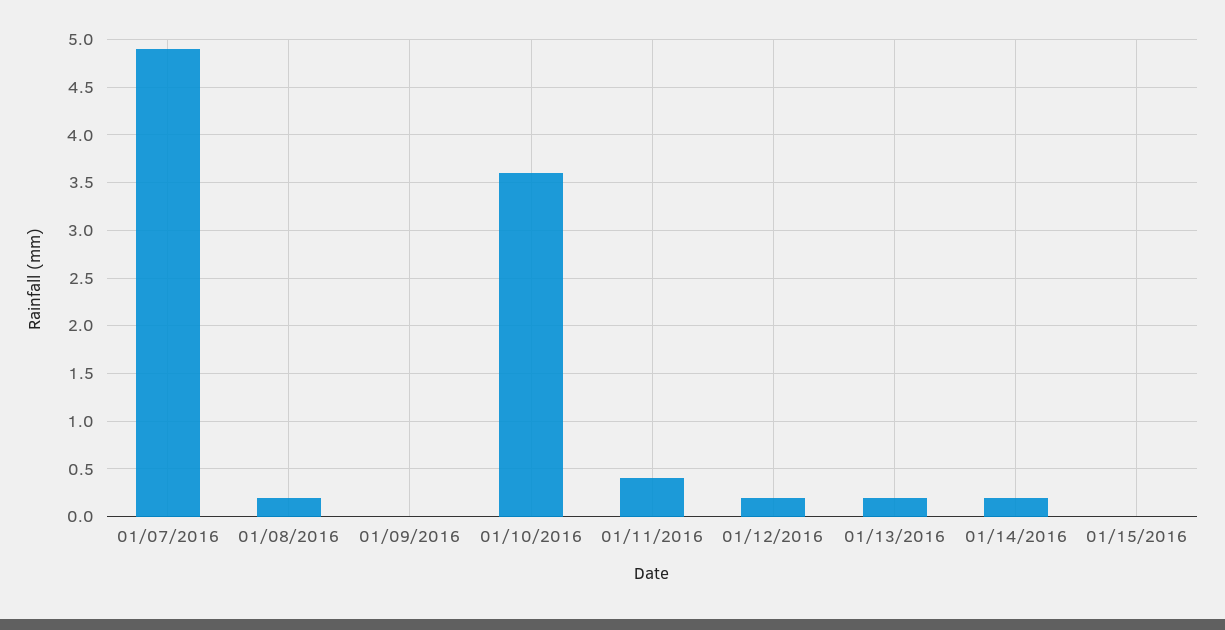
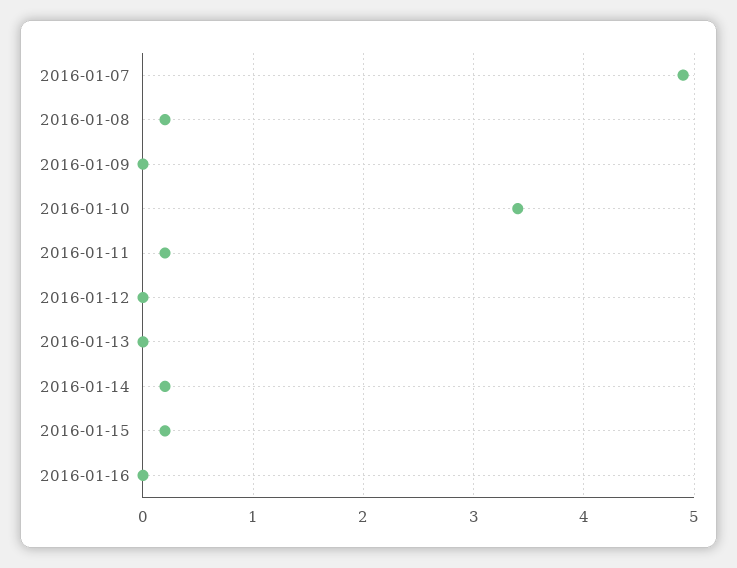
01/10/2016: 3.6 -> 3.4
01/11/2016: 0.4 -> 0.2
01/12/2016: 0.2 -> 0
01/13/2016: 0.2 -> 0
01/15/2016: 0 -> 0.2
2016-01-16: none -> 0

